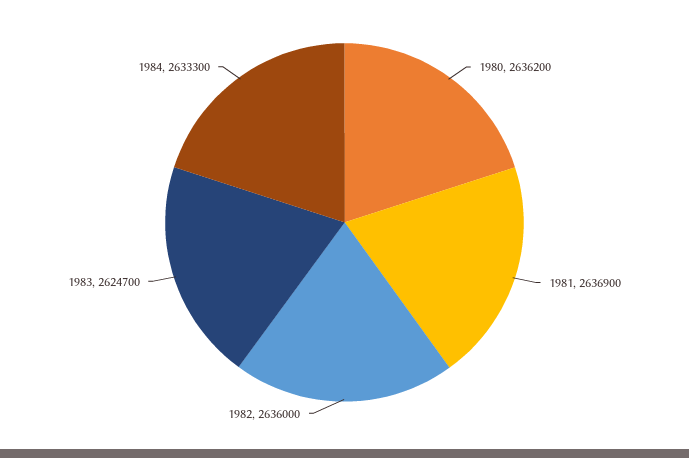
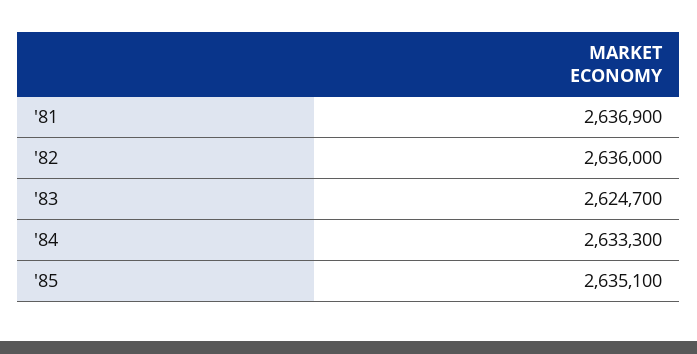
1980: 2636200 -> none
'85: none -> 2635100

